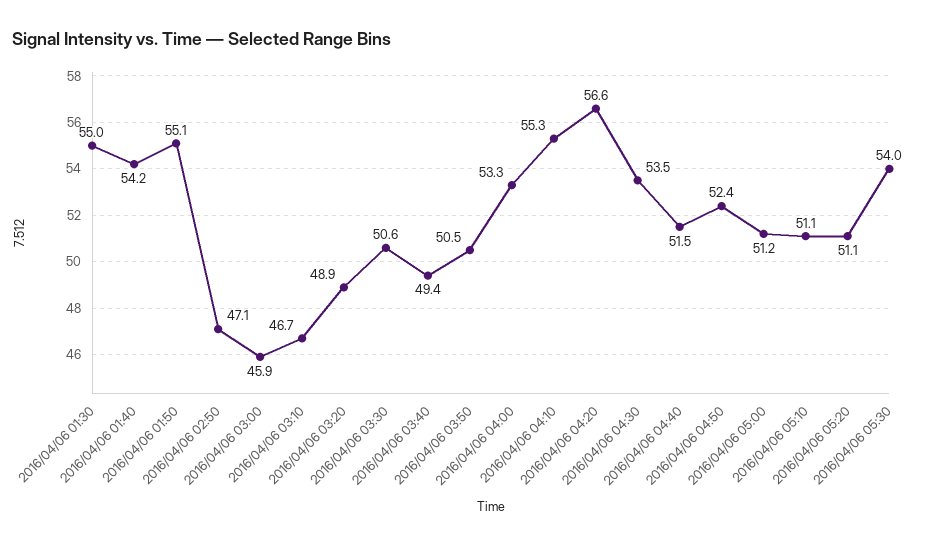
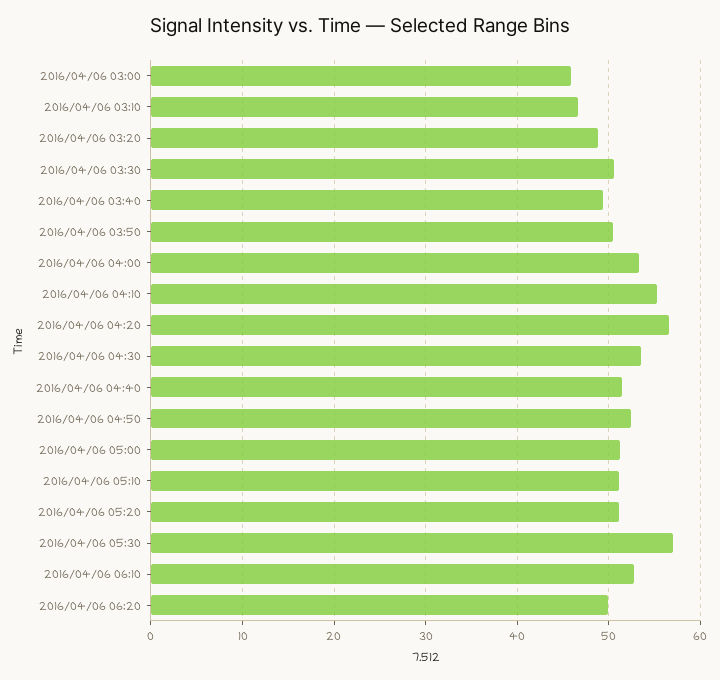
2016/04/06 01:30: 55 -> none
2016/04/06 01:40: 54.2 -> none
2016/04/06 01:50: 55.1 -> none
2016/04/06 02:50: 47.1 -> none
2016/04/06 05:30: 54 -> 57
2016/04/06 06:10: none -> 53
2016/04/06 06:20: none -> 50

